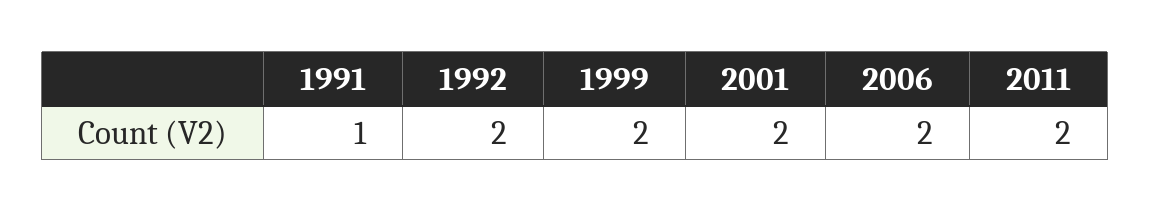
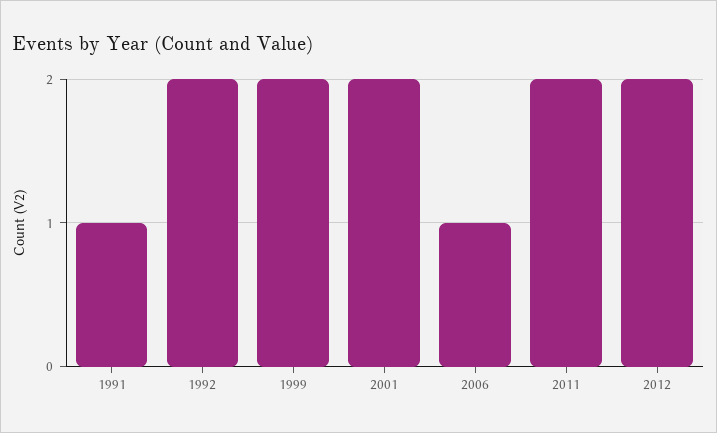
2006: 2 -> 1
2012: none -> 2

